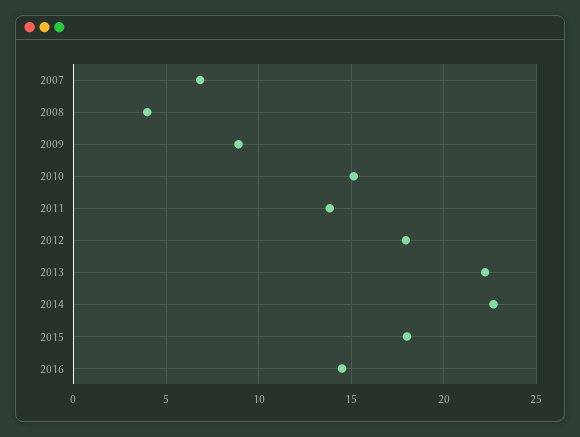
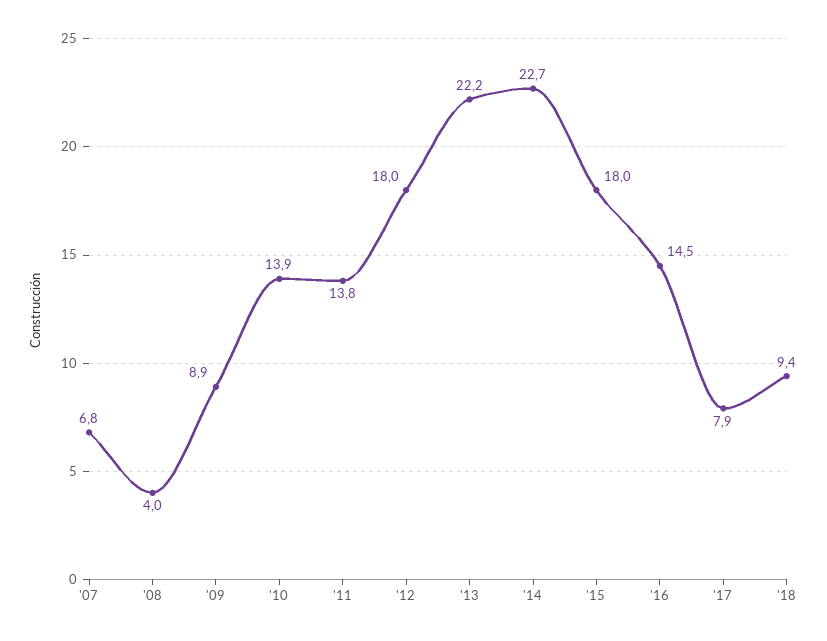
2010: 15 -> 13.9
'17: none -> 7.9
'18: none -> 9.4

